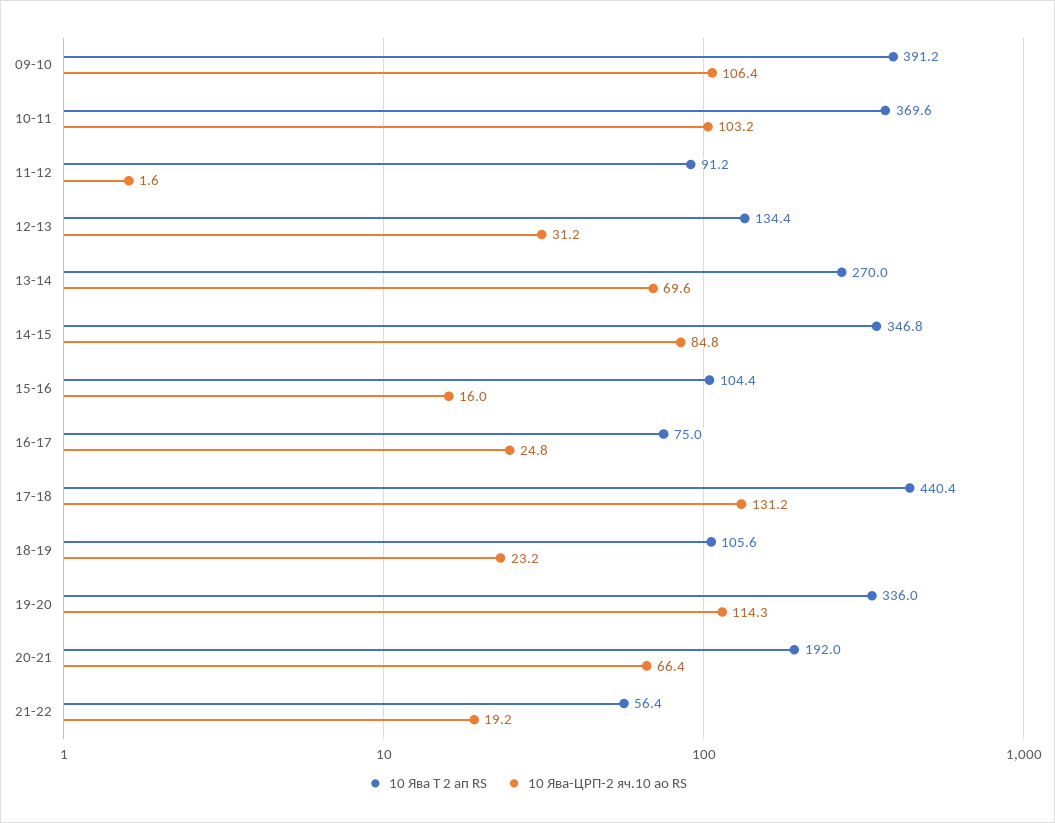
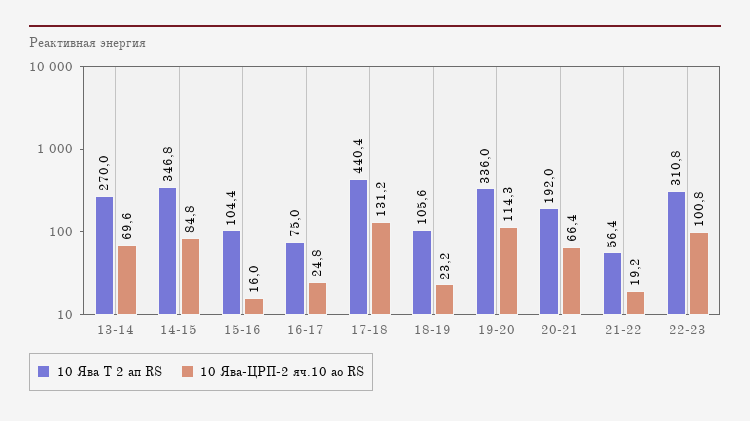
10 Ява Т 2 ап RS, 09-10: 391.2 -> none
10 Ява-ЦРП-2 яч.10 ао RS, 09-10: 106.4 -> none
10 Ява Т 2 ап RS, 10-11: 369.6 -> none
10 Ява-ЦРП-2 яч.10 ао RS, 10-11: 103.2 -> none
10 Ява Т 2 ап RS, 11-12: 91.2 -> none
10 Ява-ЦРП-2 яч.10 ао RS, 11-12: 1.6 -> none
10 Ява Т 2 ап RS, 12-13: 134.4 -> none
10 Ява-ЦРП-2 яч.10 ао RS, 12-13: 31.2 -> none
10 Ява Т 2 ап RS, 22-23: none -> 310.8
10 Ява-ЦРП-2 яч.10 ао RS, 22-23: none -> 100.8

